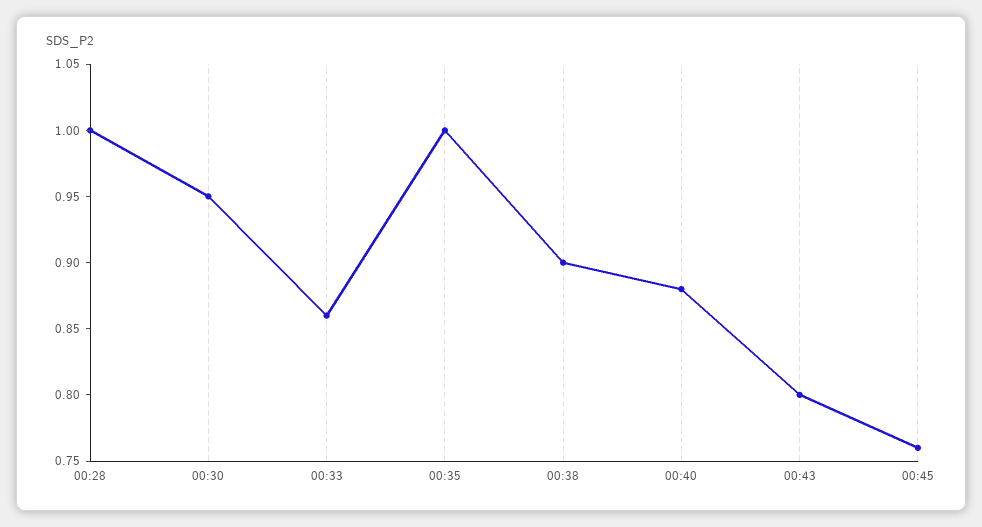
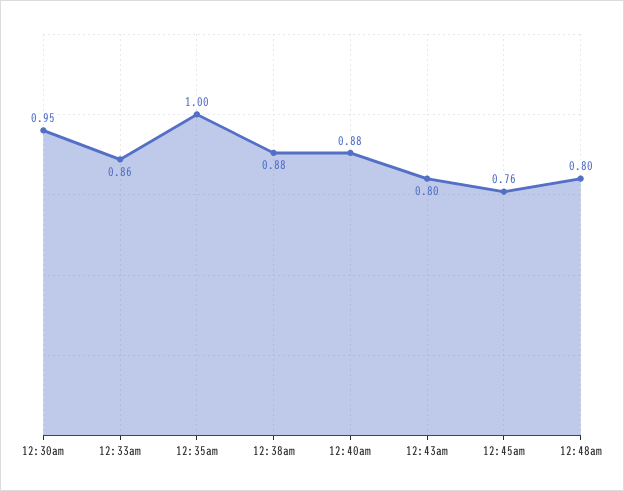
00:28: 1 -> none
00:38: 0.9 -> 0.88
12:48am: none -> 0.8

